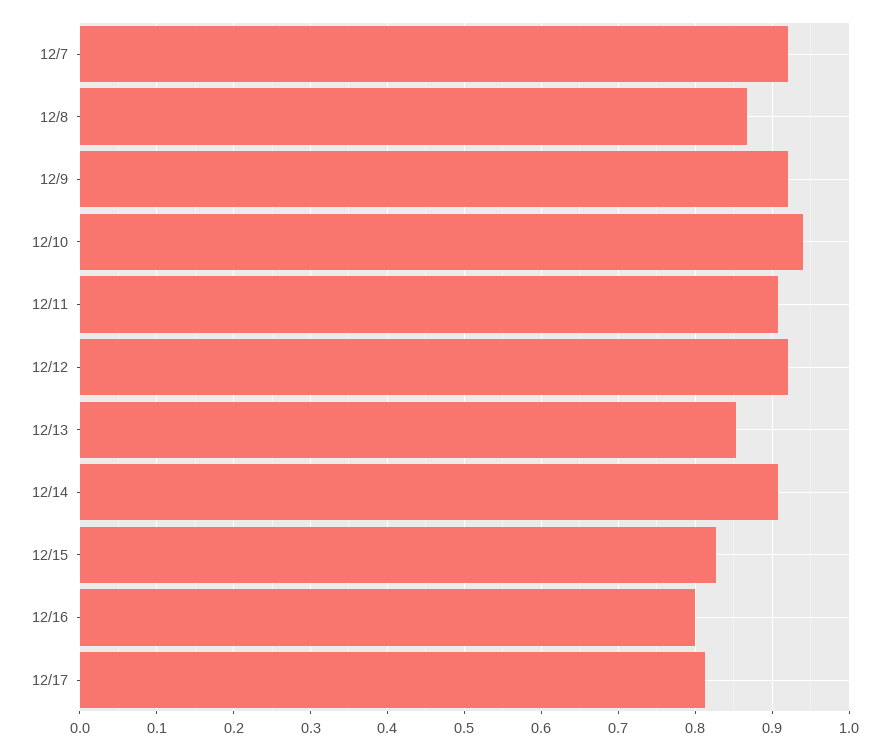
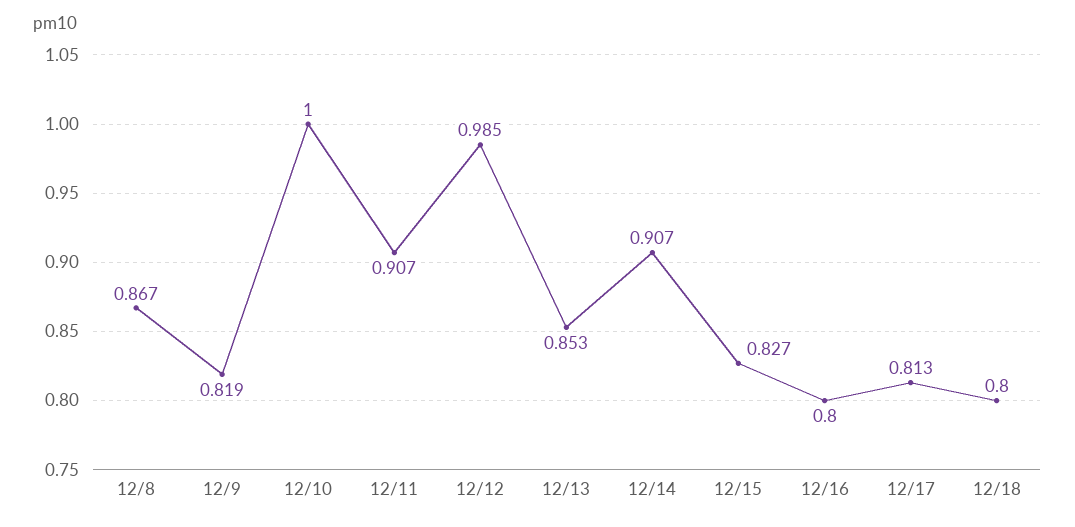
12/7: 0.92 -> none
12/9: 0.92 -> 0.819
12/10: 0.94 -> 1
12/12: 0.92 -> 0.985
12/18: none -> 0.8

